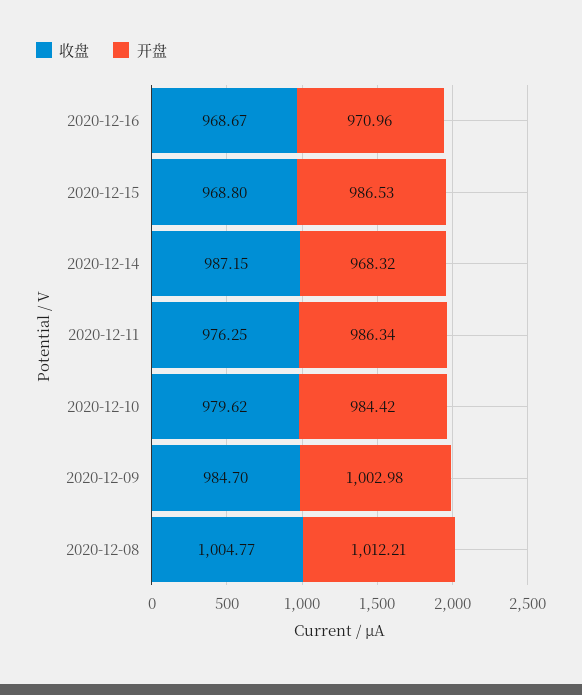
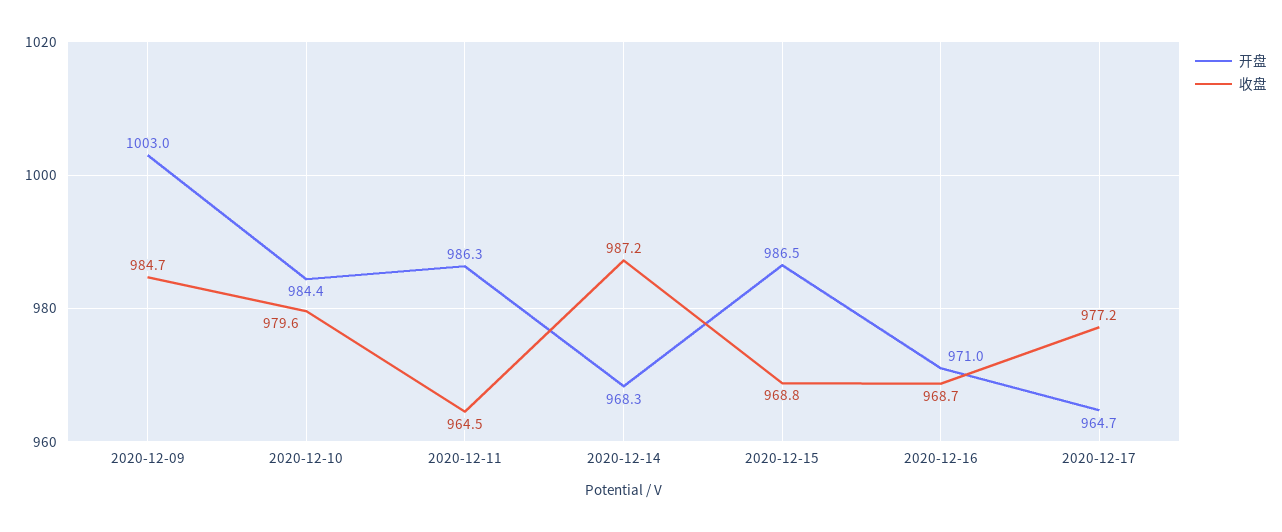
收盘, 2020-12-11: 976.25 -> 964.5
收盘, 2020-12-08: 1004.77 -> none
开盘, 2020-12-08: 1012.21 -> none
开盘, 2020-12-17: none -> 964.7
收盘, 2020-12-17: none -> 977.2

